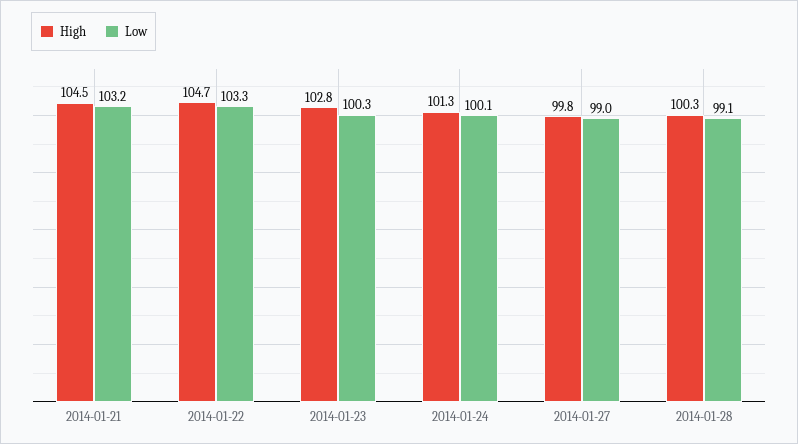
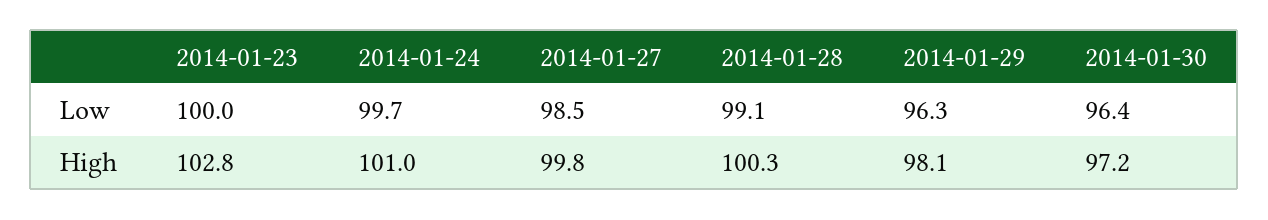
High, 2014-01-21: 104.5 -> none
Low, 2014-01-21: 103.2 -> none
High, 2014-01-22: 104.7 -> none
Low, 2014-01-22: 103.3 -> none
Low, 2014-01-23: 100.3 -> 100
High, 2014-01-24: 101.3 -> 101
Low, 2014-01-24: 100.1 -> 99.7
Low, 2014-01-27: 99 -> 98.5
Low, 2014-01-29: none -> 96.3
Low, 2014-01-30: none -> 96.4
High, 2014-01-29: none -> 98.1
High, 2014-01-30: none -> 97.2

